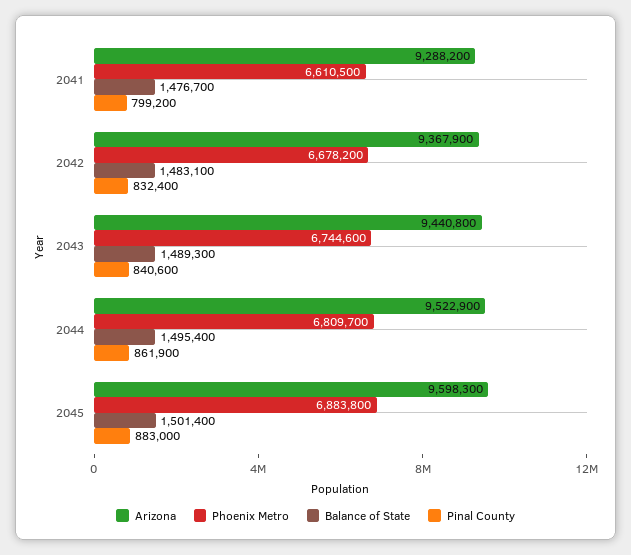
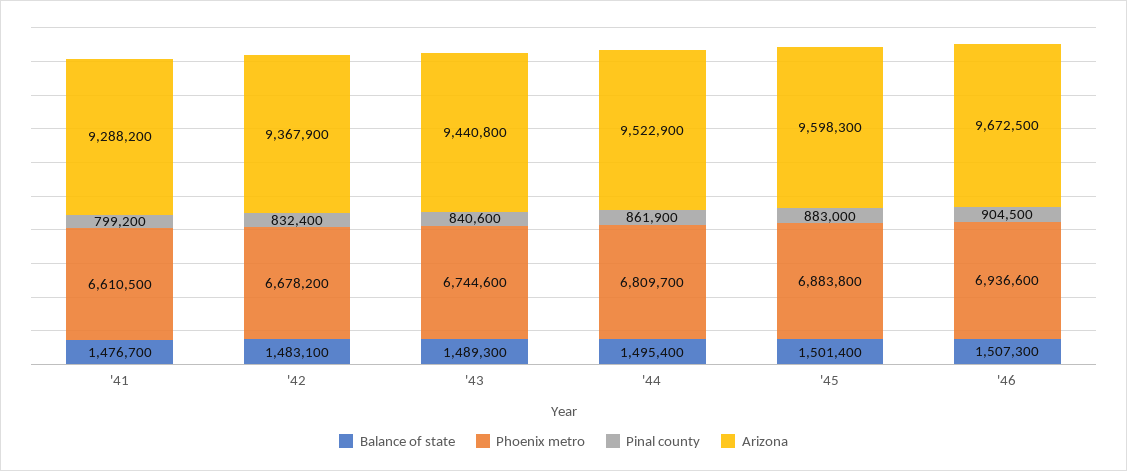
Balance of State, '46: none -> 1507300
Phoenix Metro, '46: none -> 6936600
Pinal County, '46: none -> 904500
Arizona, '46: none -> 9672500

